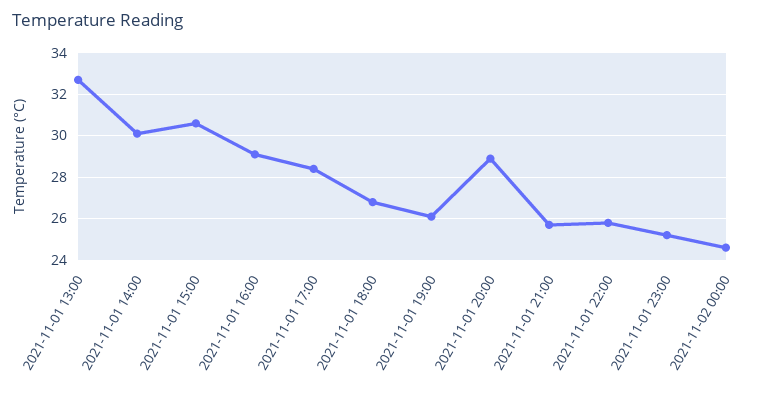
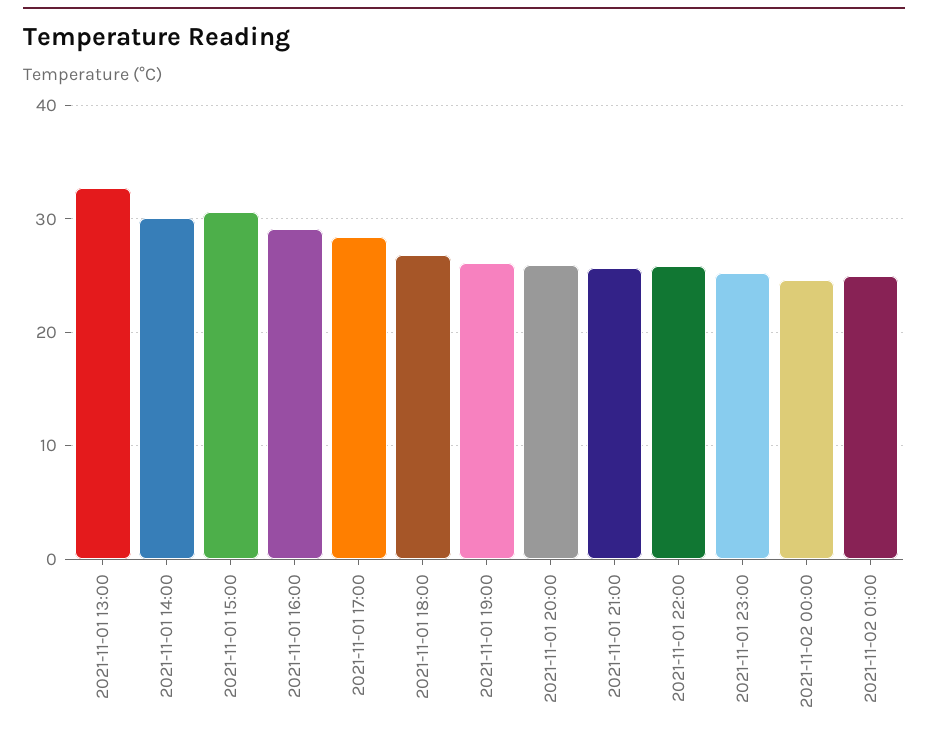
2021-11-01 20:00: 29 -> 26
2021-11-02 01:00: none -> 25

